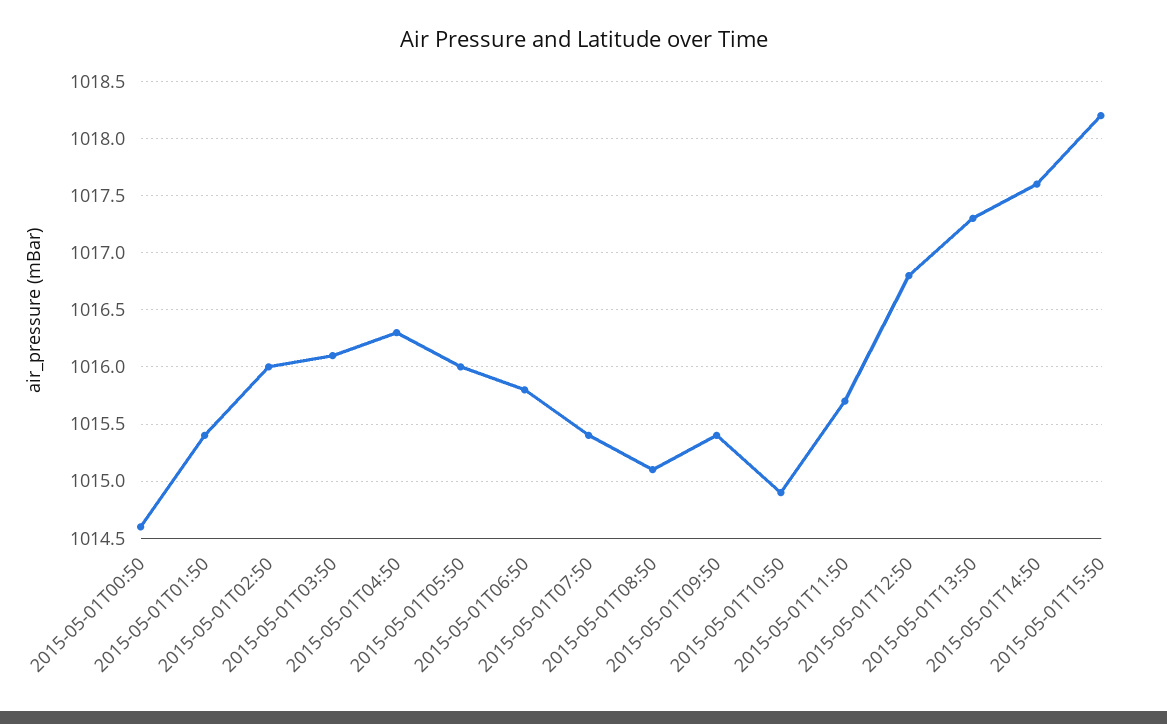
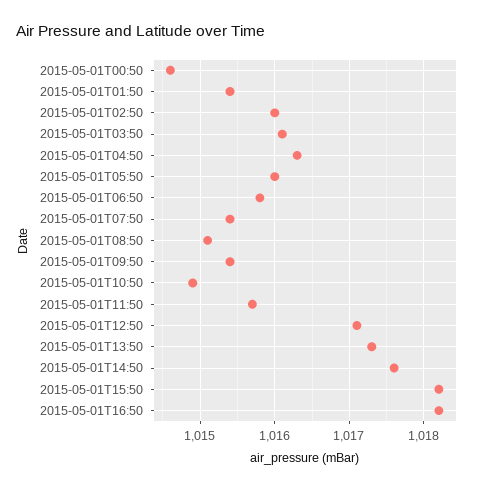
2015-05-01T12:50: 1016.8 -> 1017.1
2015-05-01T16:50: none -> 1018.2

